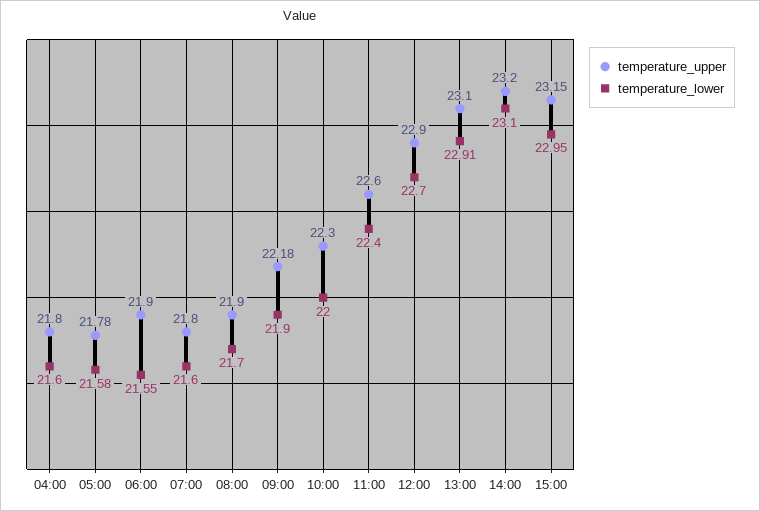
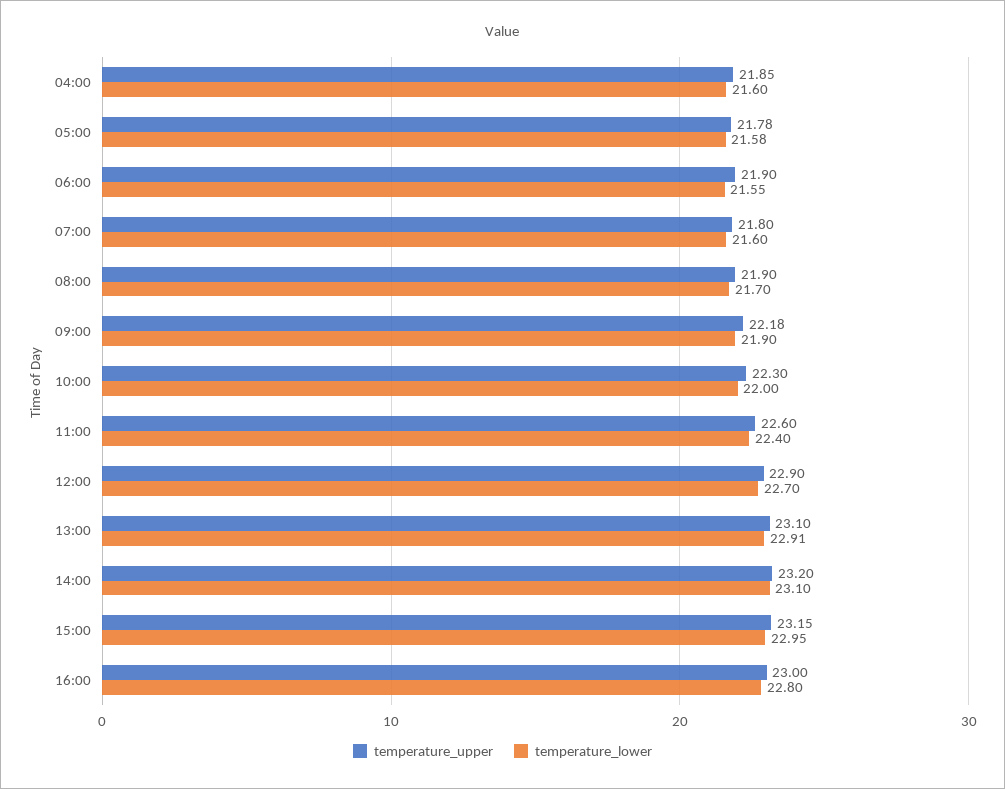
temperature_upper, 04:00: 21.8 -> 21.85
temperature_upper, 16:00: none -> 23
temperature_lower, 16:00: none -> 22.8

